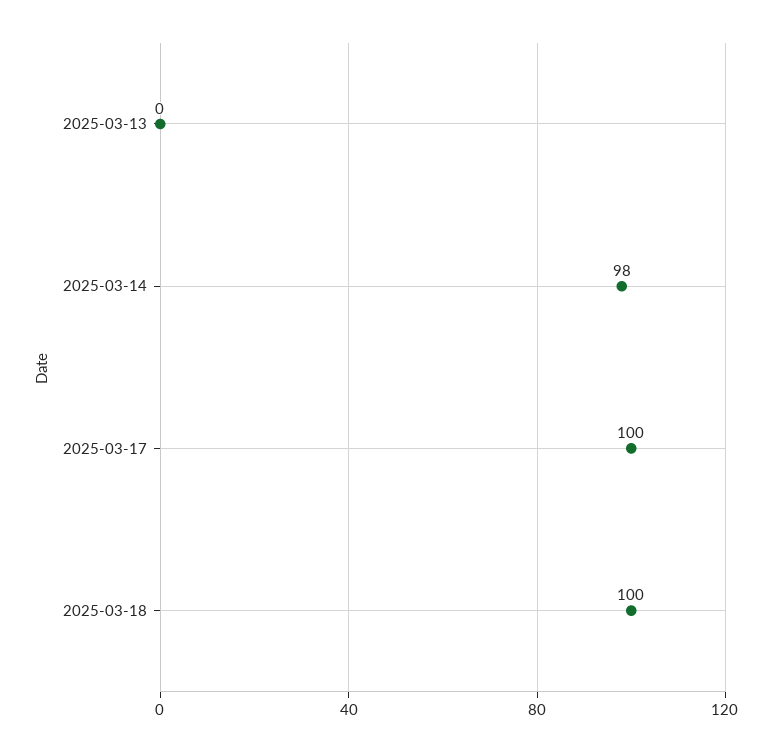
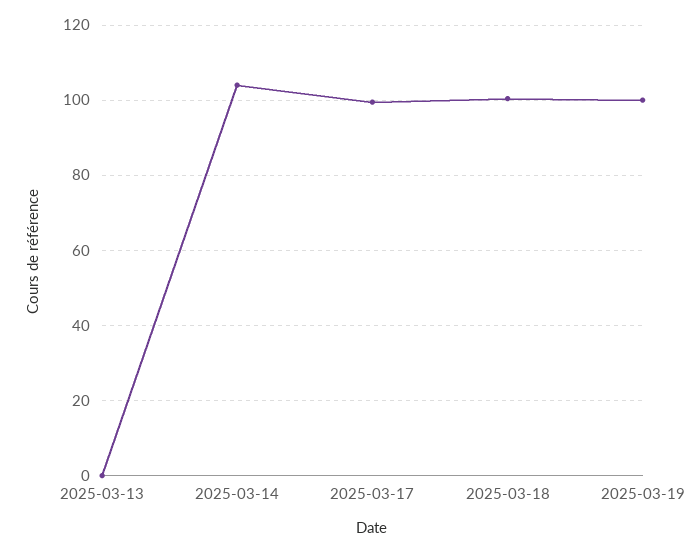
2025-03-14: 98 -> 104
2025-03-19: none -> 100

